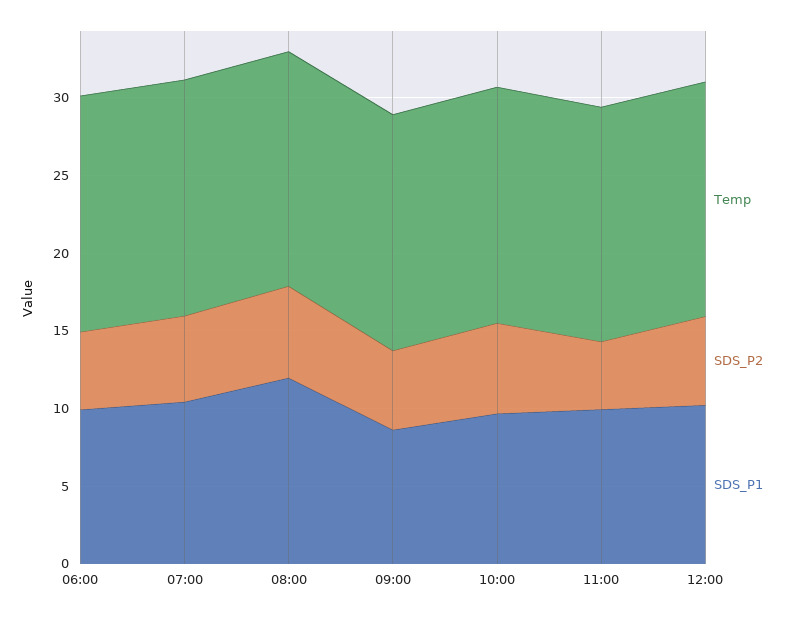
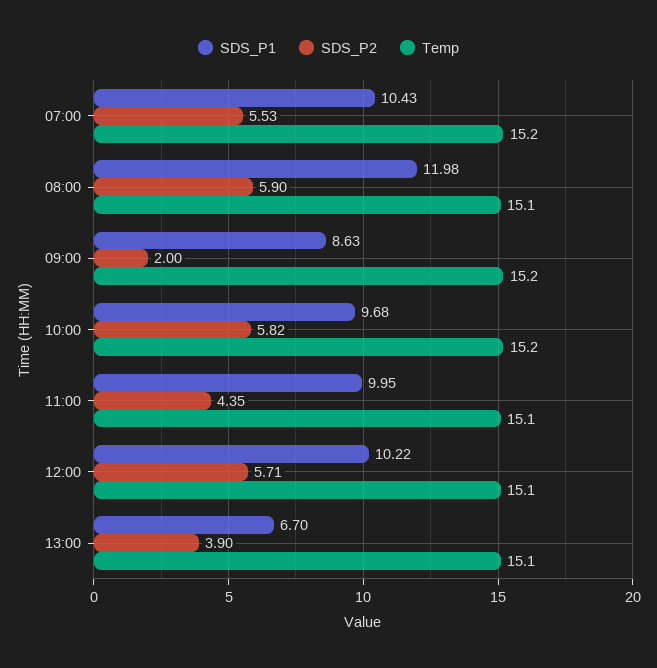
Temp, 06:00: 15 -> none
SDS_P2, 06:00: 5 -> none
SDS_P1, 06:00: 10 -> none
SDS_P2, 09:00: 5 -> 2
SDS_P1, 13:00: none -> 6.7
SDS_P2, 13:00: none -> 3.9
Temp, 13:00: none -> 15.1

